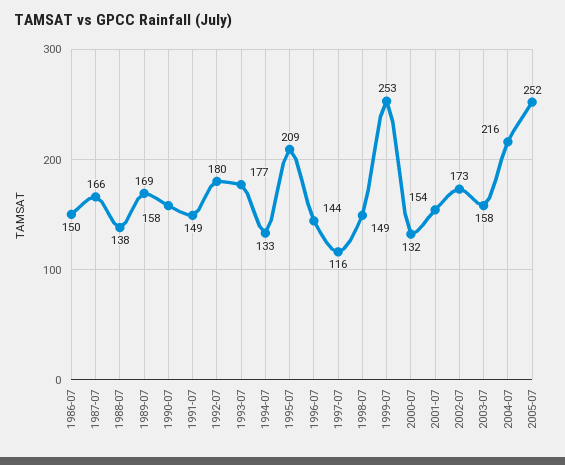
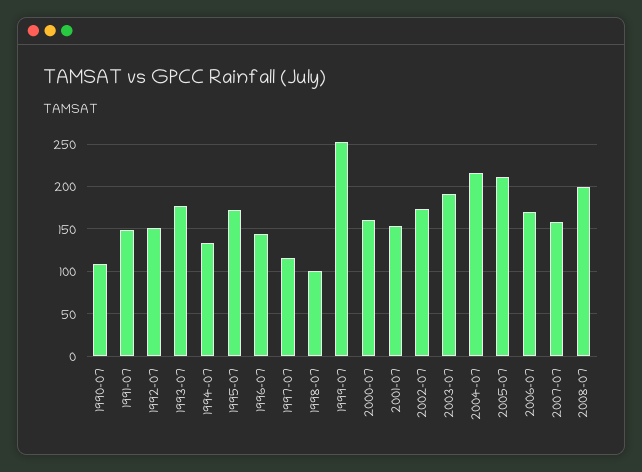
1986-07: 150 -> none
1987-07: 166 -> none
1988-07: 138 -> none
1989-07: 169 -> none
1990-07: 158 -> 110
1992-07: 180 -> 150
1995-07: 209 -> 170
1998-07: 149 -> 100
2000-07: 132 -> 160
2003-07: 158 -> 190
2005-07: 252 -> 210
2006-07: none -> 170
2007-07: none -> 160
2008-07: none -> 200

